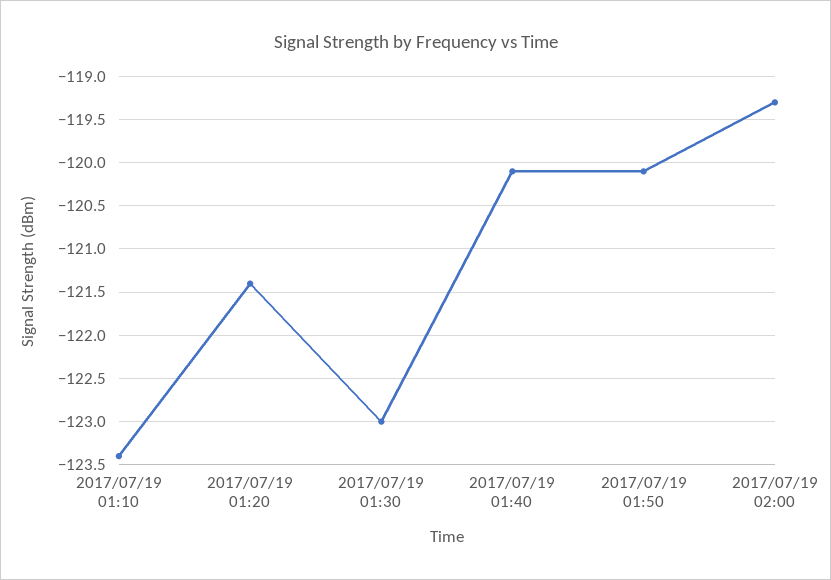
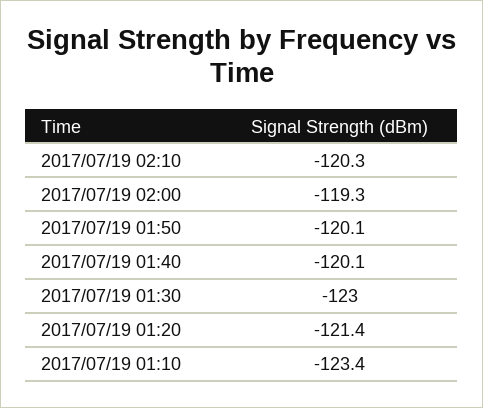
2017/07/19 02:10: none -> -120.3

